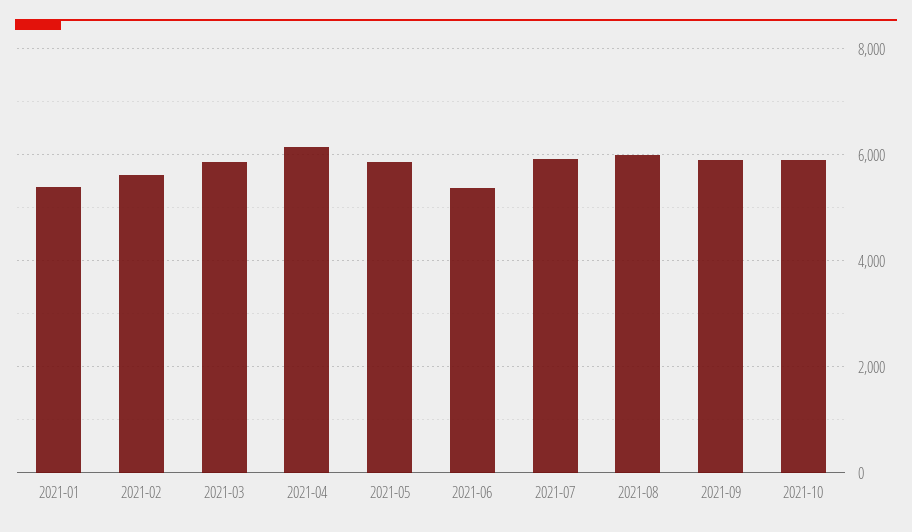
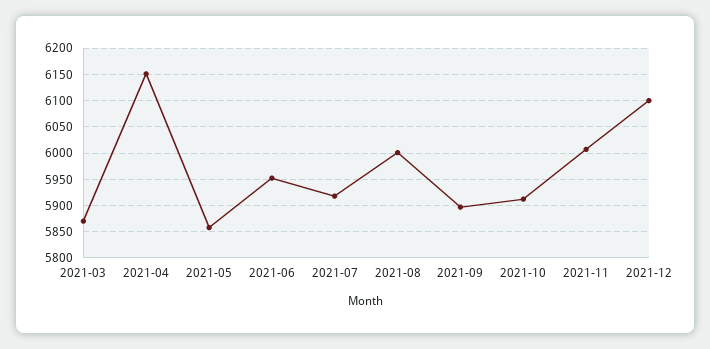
2021-01: 5400 -> none
2021-02: 5600 -> none
2021-06: 5400 -> 5950
2021-11: none -> 6000
2021-12: none -> 6100

